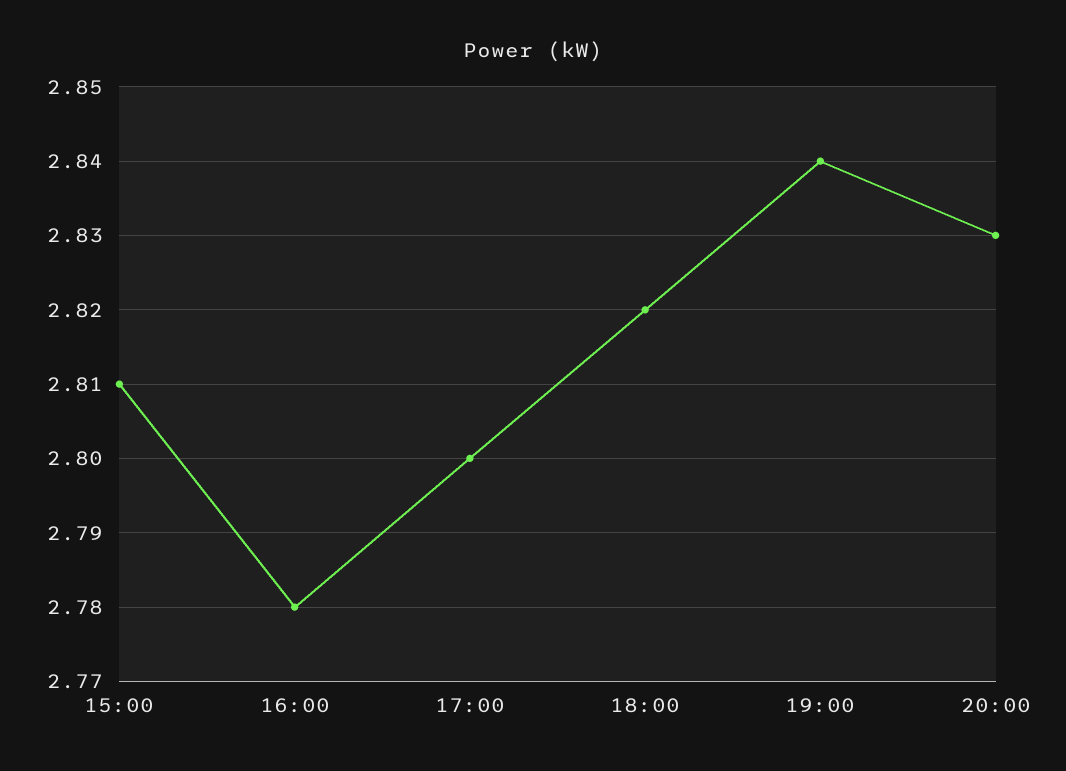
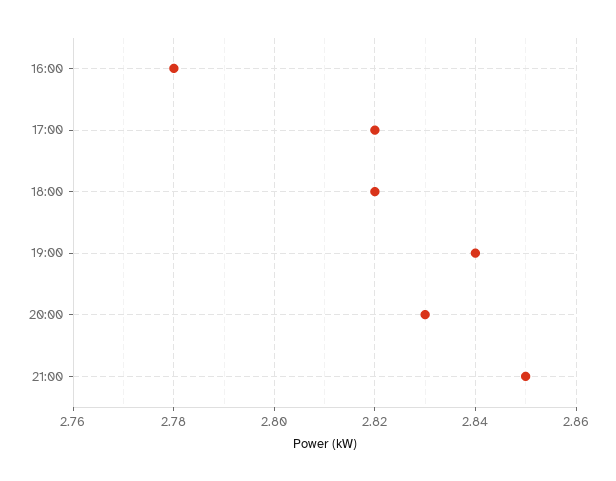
15:00: 2.81 -> none
17:00: 2.8 -> 2.82
21:00: none -> 2.85

